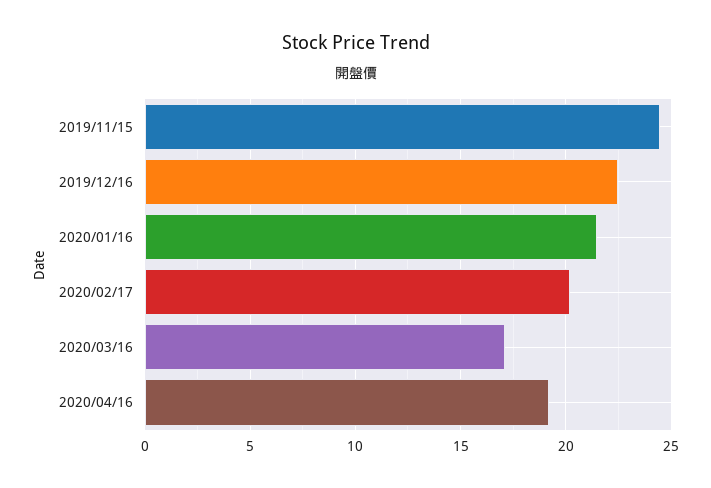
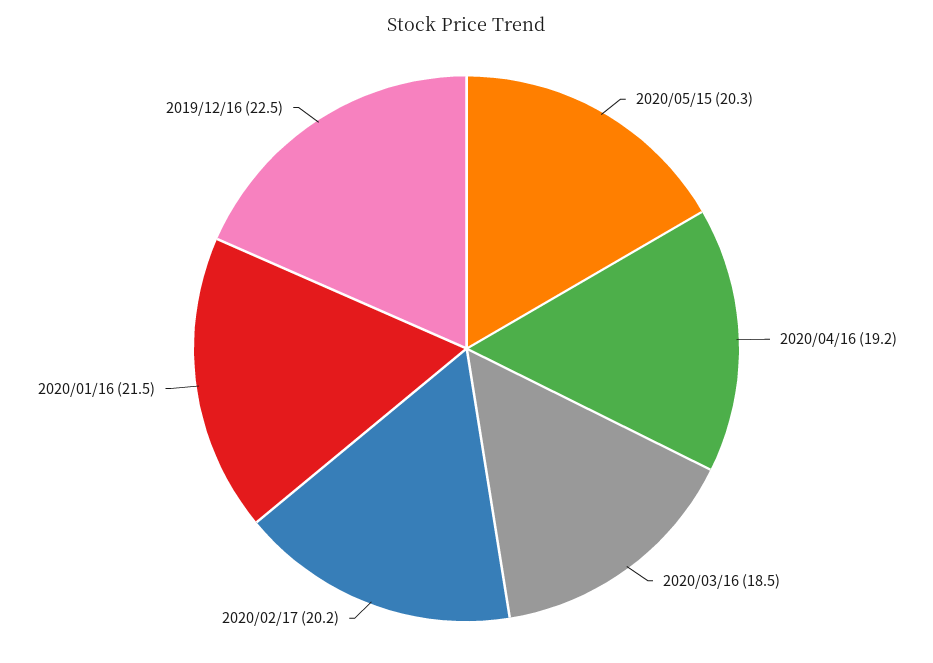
2019/11/15: 24.5 -> none
2020/03/16: 17 -> 18.5
2020/05/15: none -> 20.3

